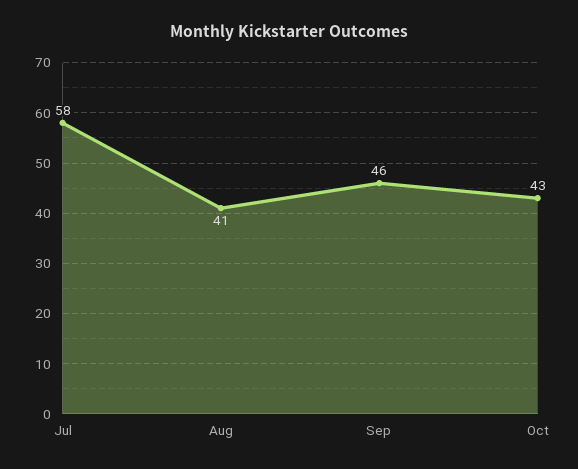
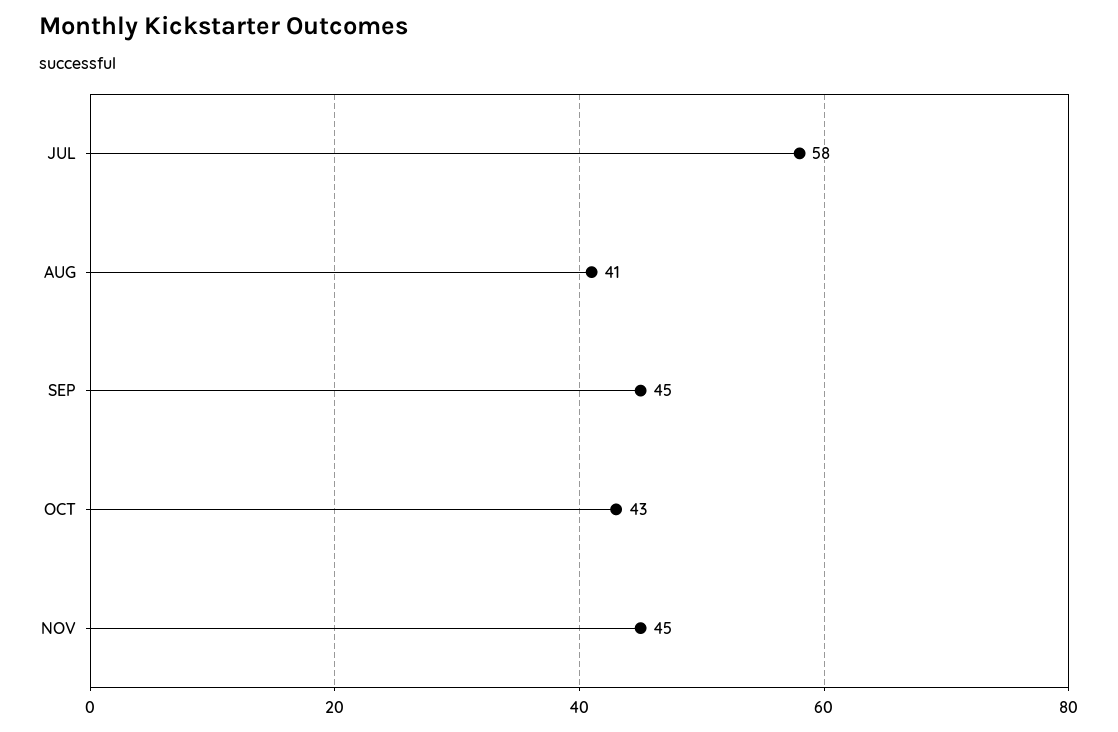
Sep: 46 -> 45
NOV: none -> 45

